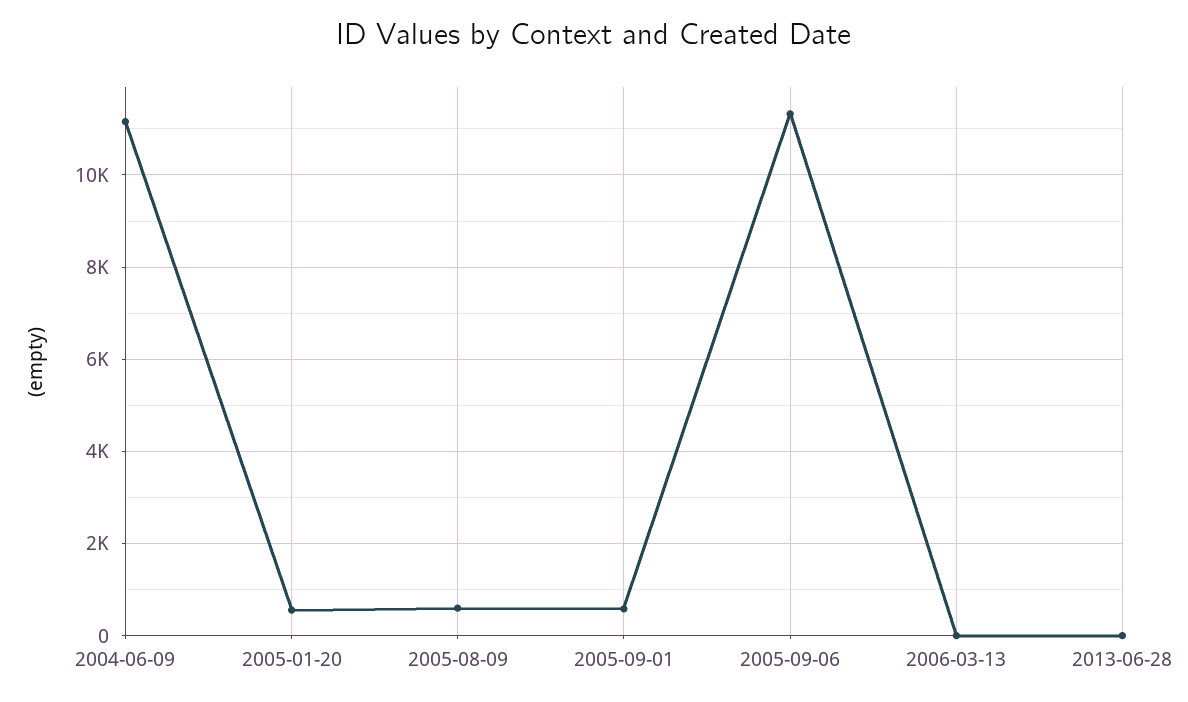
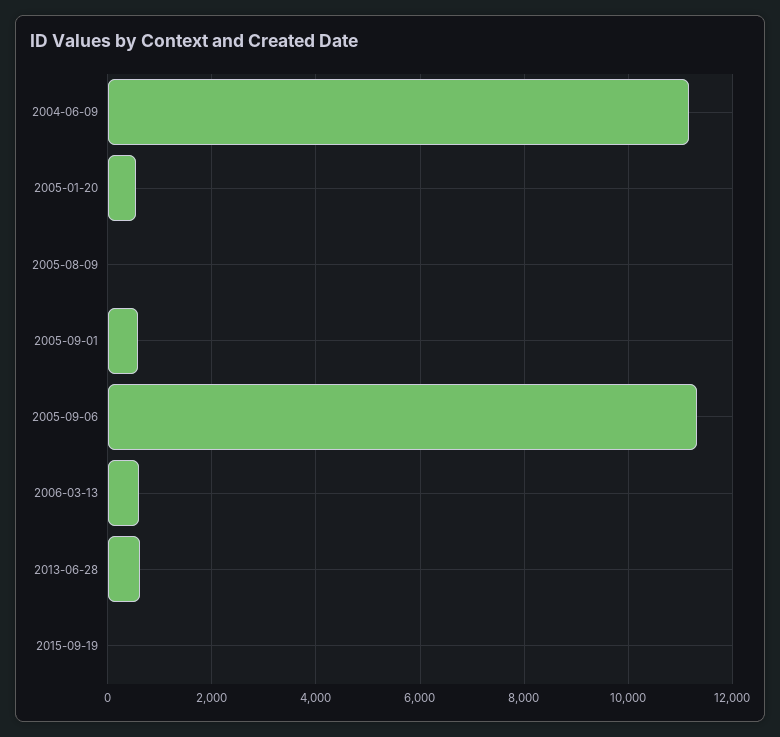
2005-08-09: 600 -> 0
2006-03-13: 0 -> 600
2013-06-28: 0 -> 600
2015-09-19: none -> 0

